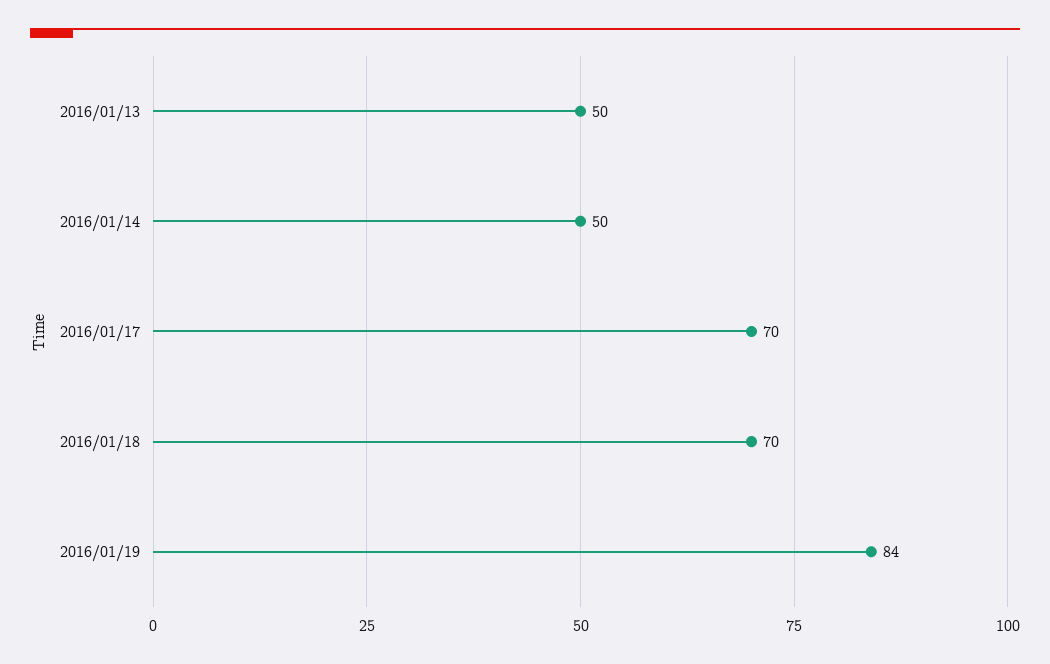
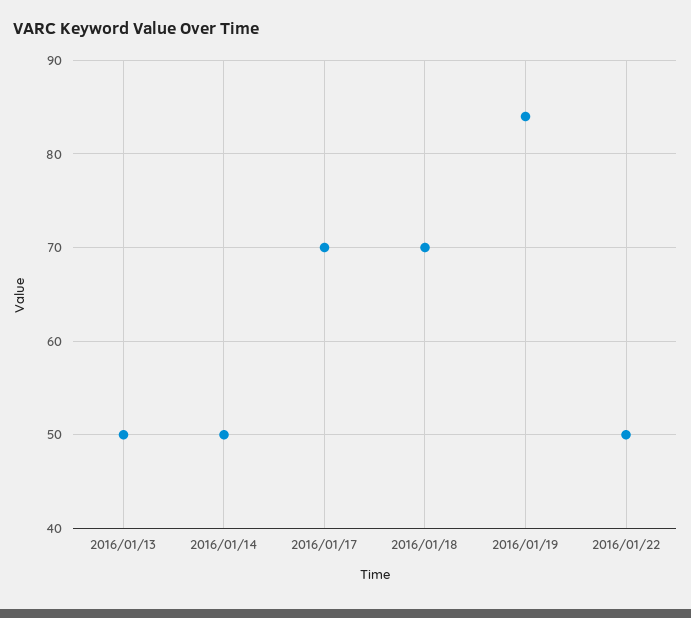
2016/01/22: none -> 50

